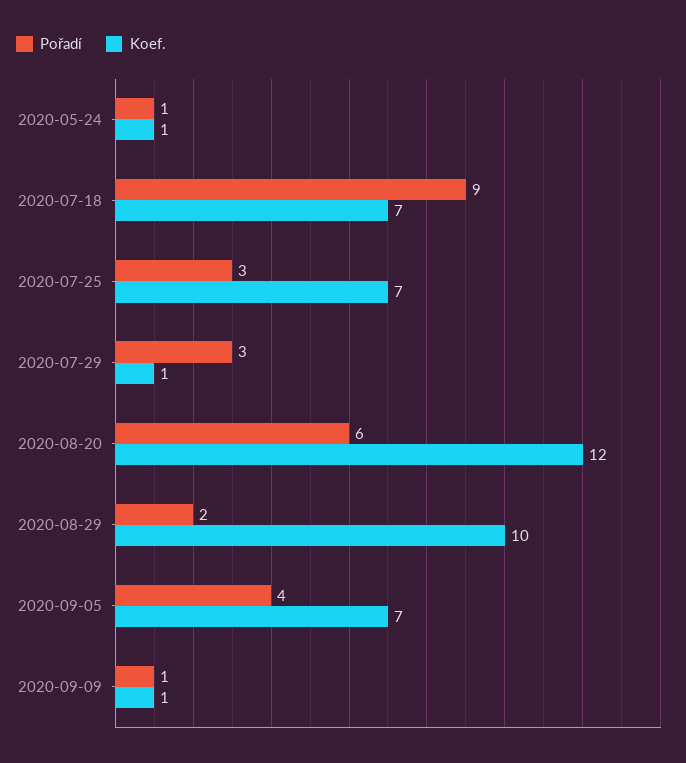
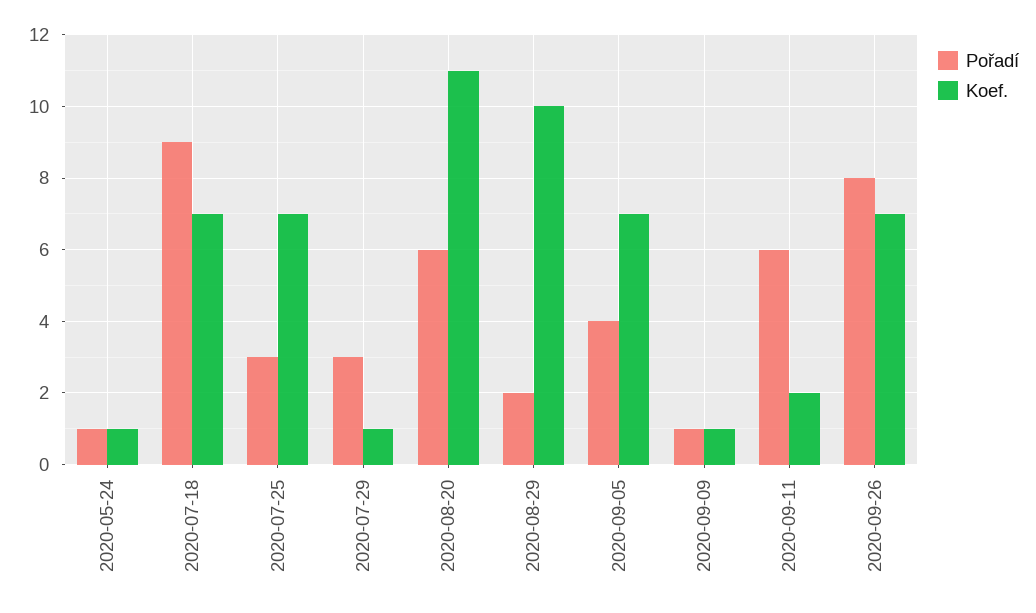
Koef., 2020-08-20: 12 -> 11
Pořadí, 2020-09-11: none -> 6
Koef., 2020-09-11: none -> 2
Pořadí, 2020-09-26: none -> 8
Koef., 2020-09-26: none -> 7

